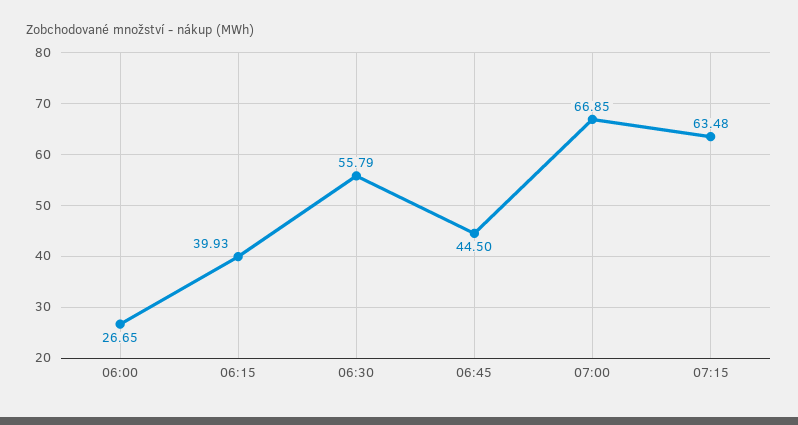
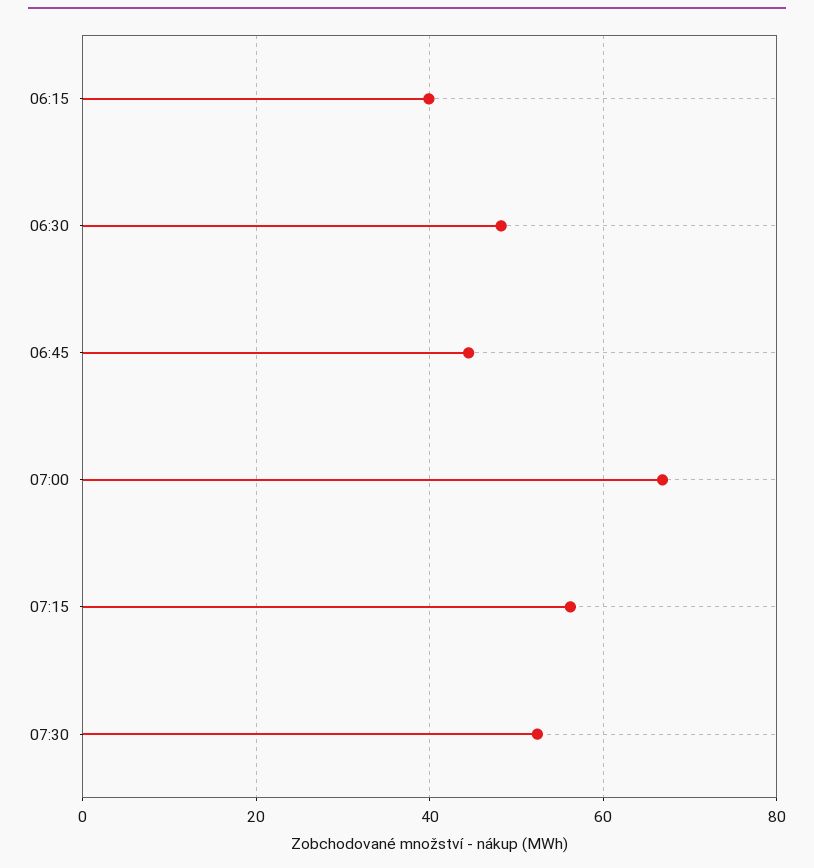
06:00: 26.65 -> none
06:30: 55.79 -> 48
07:15: 63.48 -> 56
07:30: none -> 52

